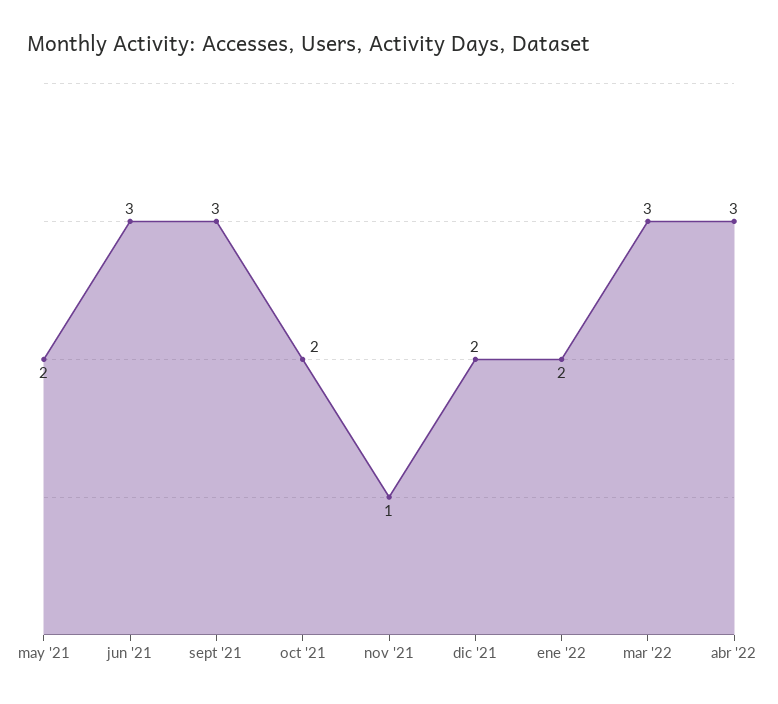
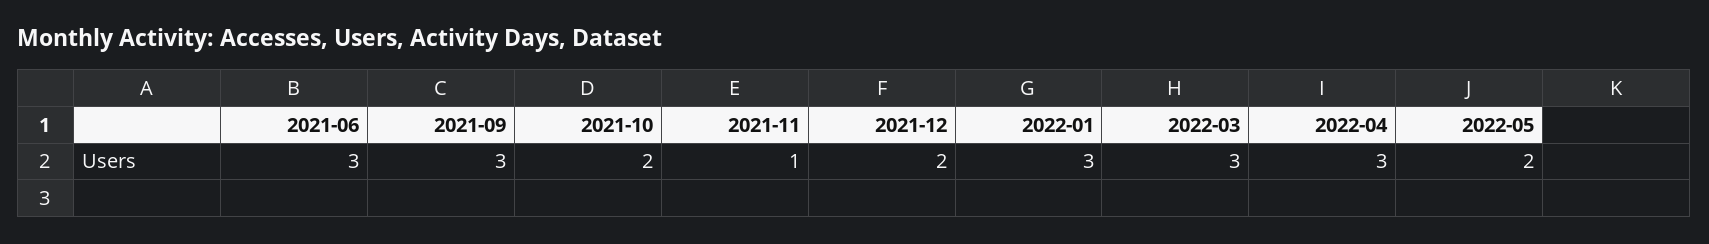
may '21: 2 -> none
ene '22: 2 -> 3
2022-05: none -> 2

